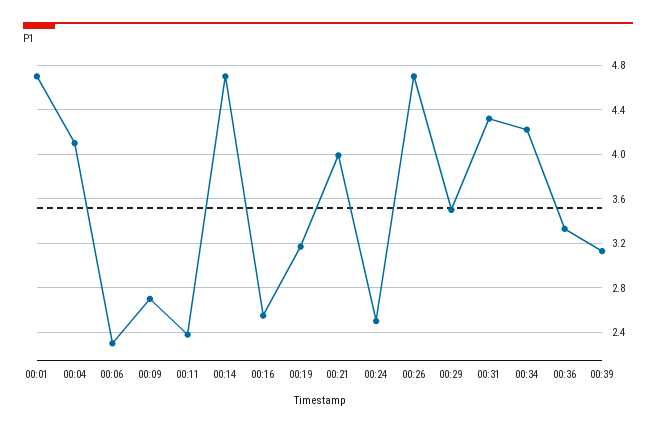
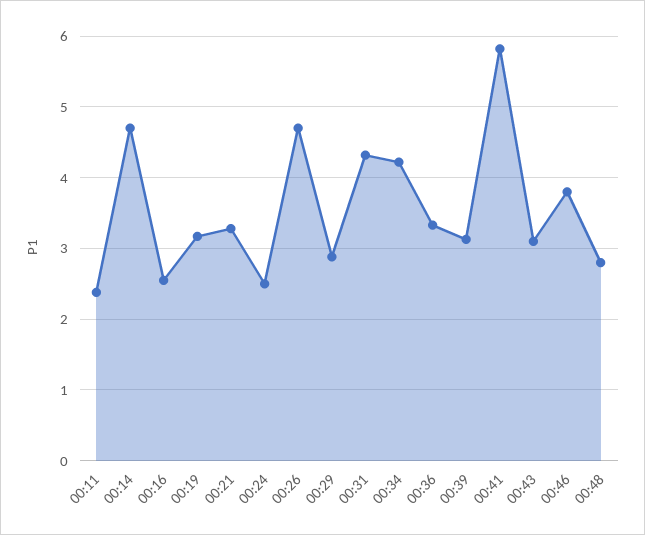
00:01: 4.7 -> none
00:04: 4.1 -> none
00:06: 2.3 -> none
00:09: 2.7 -> none
00:21: 4 -> 3.3
00:29: 3.5 -> 2.9
00:41: none -> 5.8
00:43: none -> 3.1
00:46: none -> 3.8
00:48: none -> 2.8

